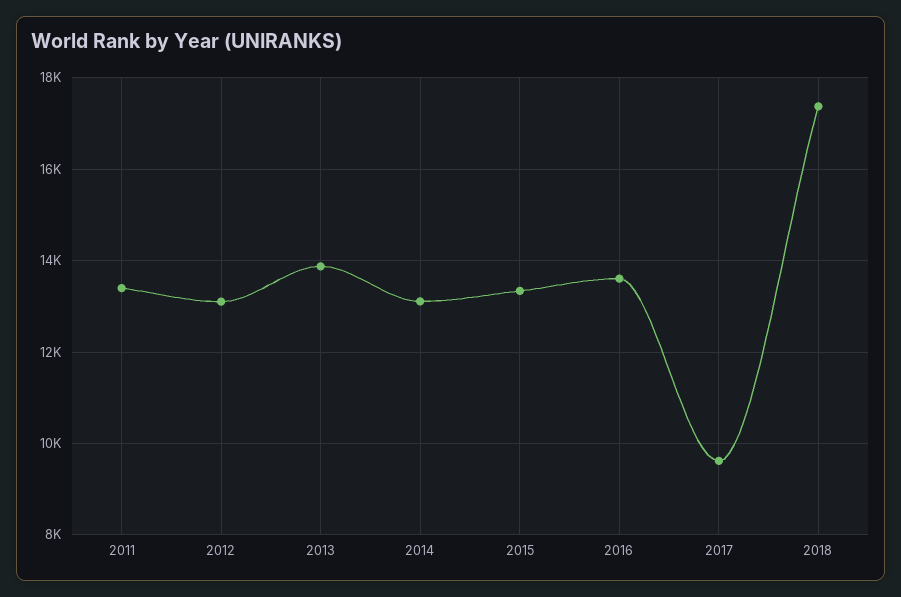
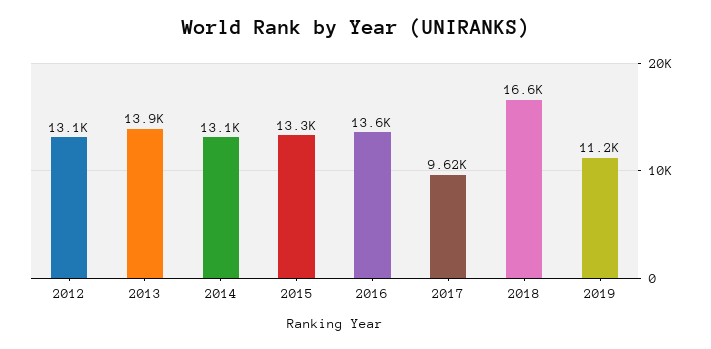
2011: 13400 -> none
2018: 17400 -> 16600
2019: none -> 11200

